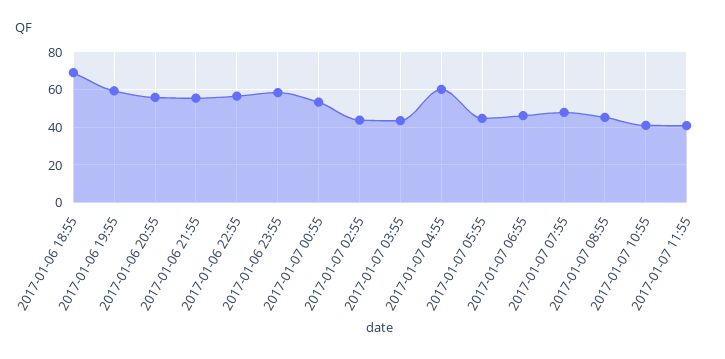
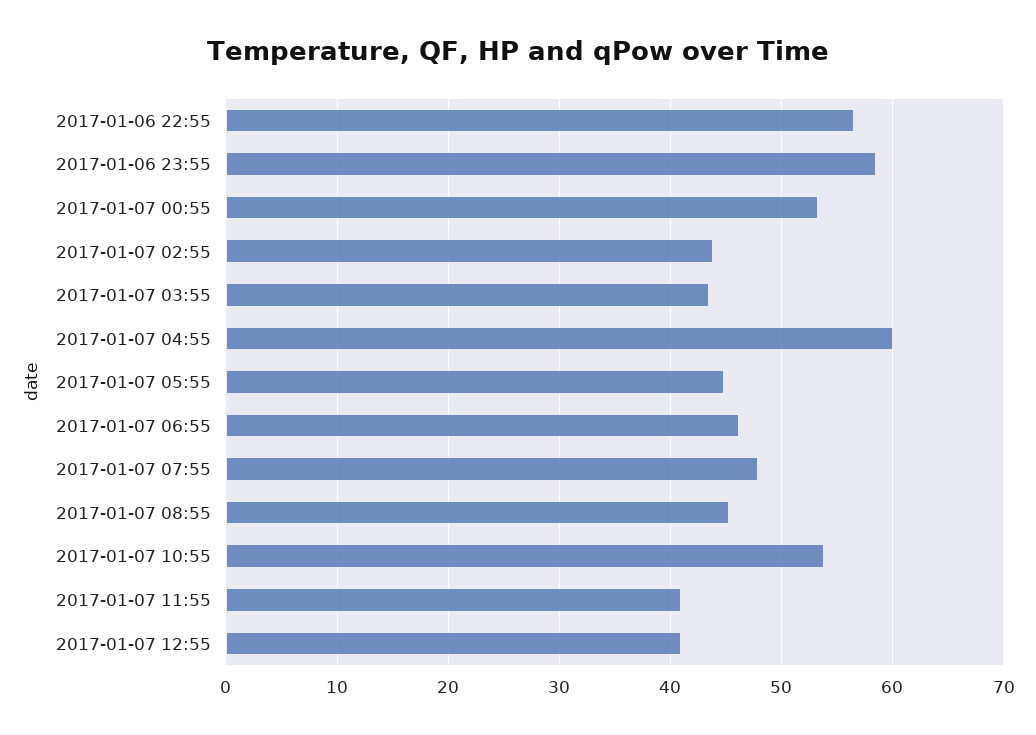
2017-01-06 18:55: 70 -> none
2017-01-06 19:55: 60 -> none
2017-01-06 20:55: 55 -> none
2017-01-06 21:55: 55 -> none
2017-01-07 10:55: 40 -> 54
2017-01-07 12:55: none -> 41

